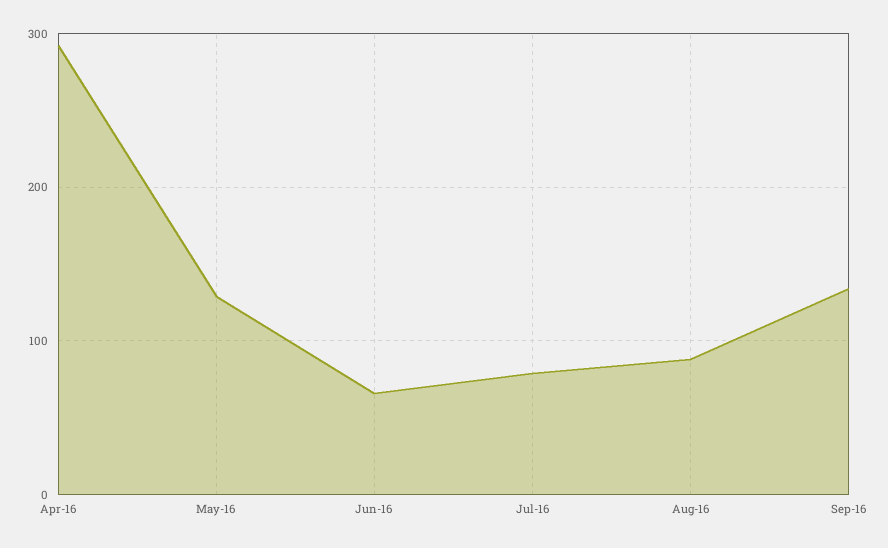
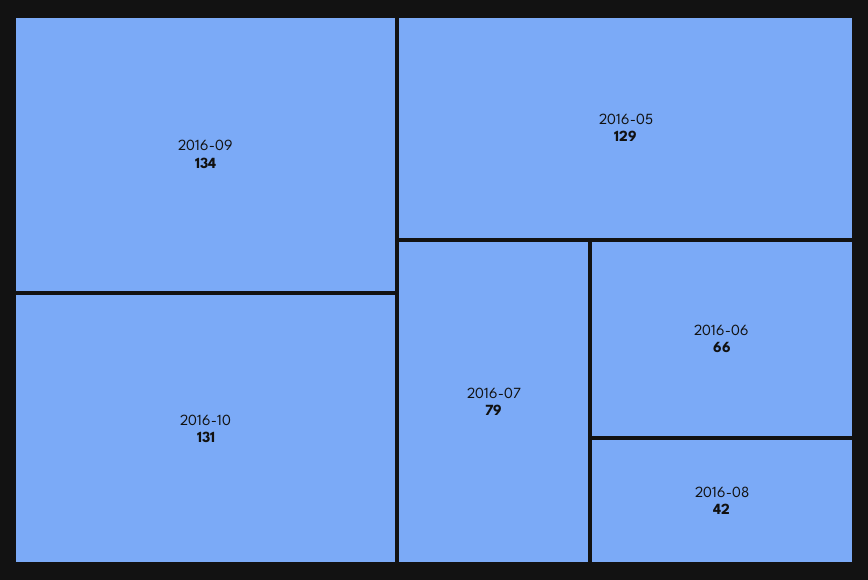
Apr-16: 290 -> none
Aug-16: 90 -> 42
2016-10: none -> 131

